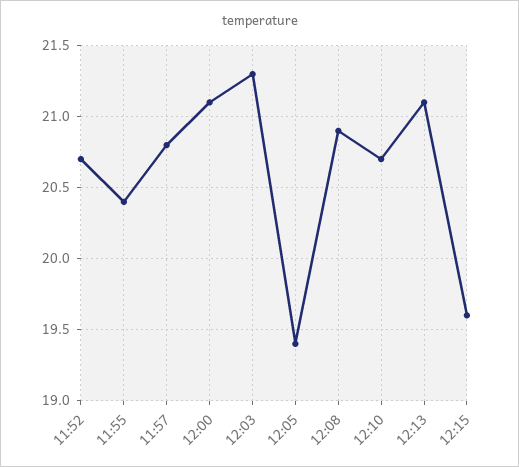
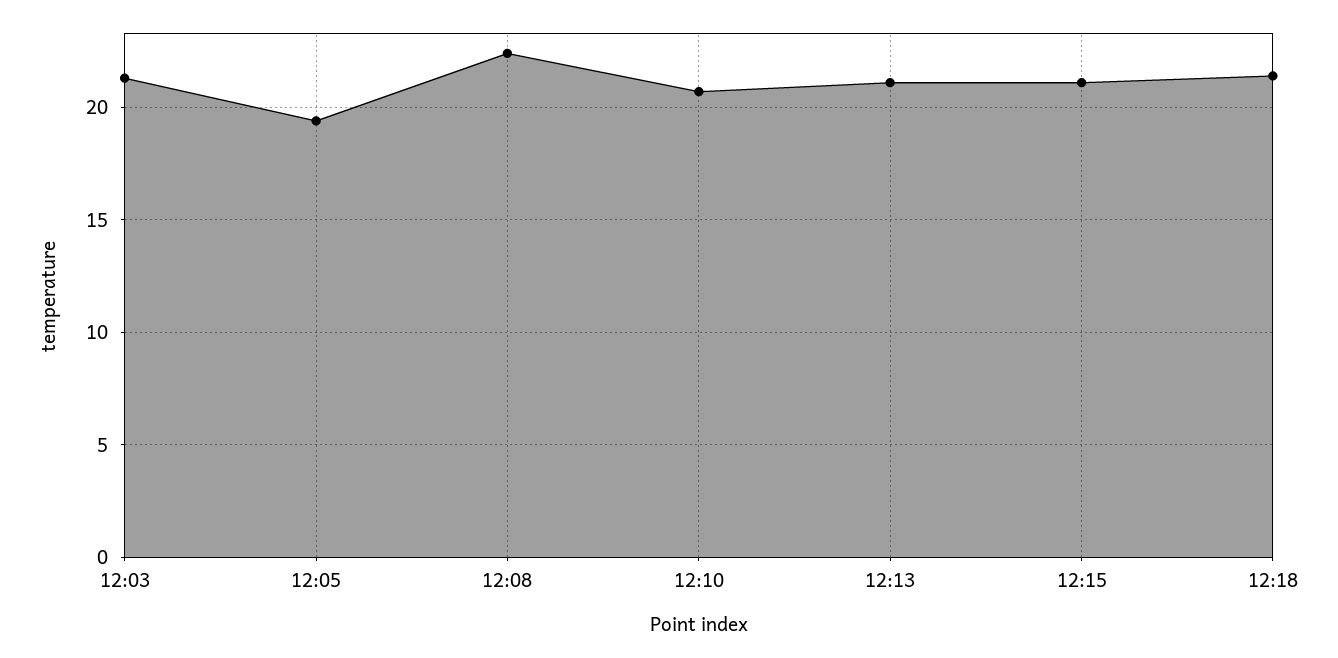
11:52: 20.7 -> none
11:55: 20.4 -> none
11:57: 20.8 -> none
12:00: 21.1 -> none
12:08: 20.9 -> 22.5
12:15: 19.6 -> 21
12:18: none -> 21.5

